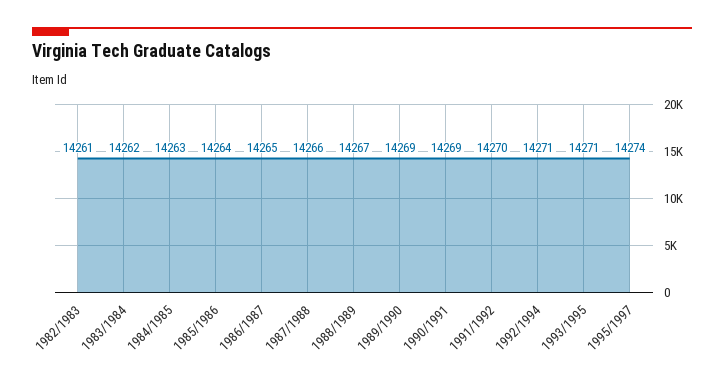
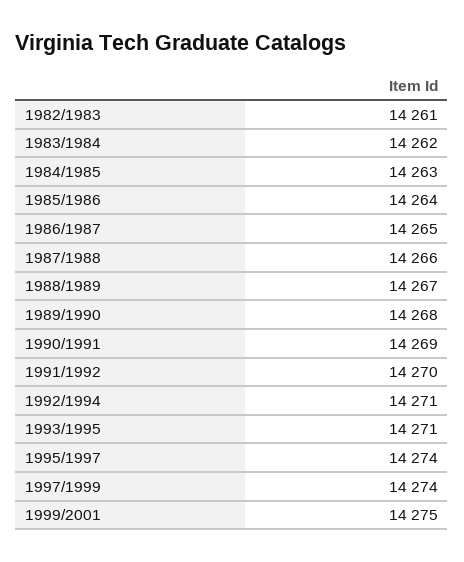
1989/1990: 14269 -> 14268
1997/1999: none -> 14274
1999/2001: none -> 14275

